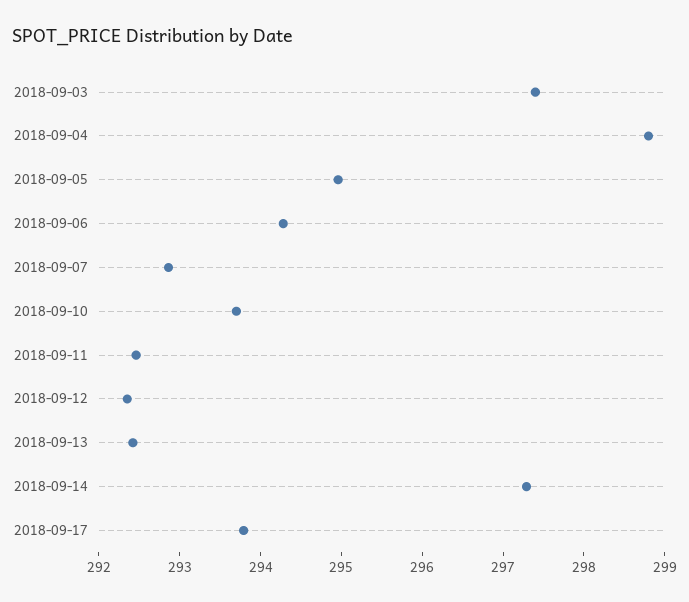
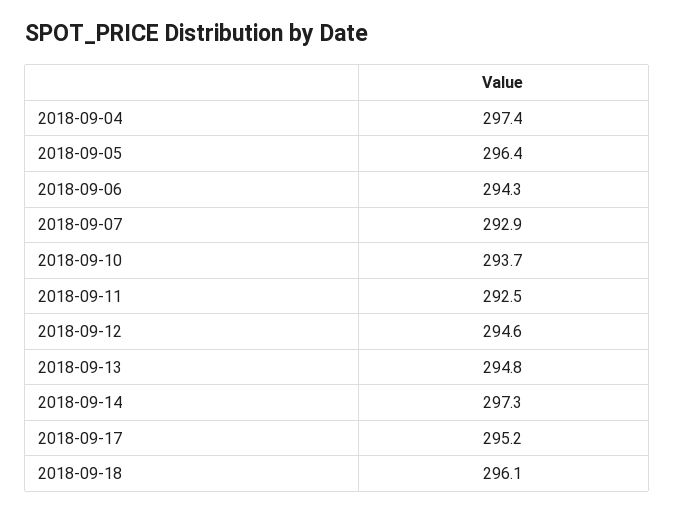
2018-09-03: 297.4 -> none
2018-09-04: 298.8 -> 297.4
2018-09-05: 295 -> 296.4
2018-09-12: 292.4 -> 294.6
2018-09-13: 292.4 -> 294.8
2018-09-17: 293.8 -> 295.2
2018-09-18: none -> 296.1

